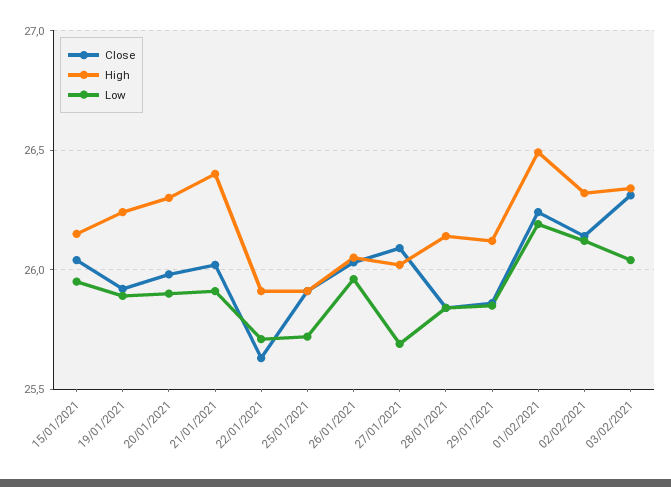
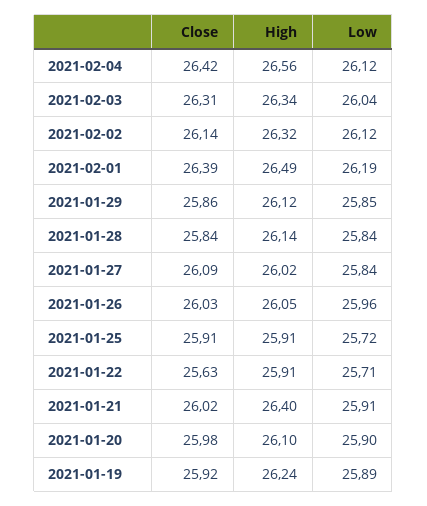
Close, 15/01/2021: 26.05 -> none
High, 15/01/2021: 26.15 -> none
Low, 15/01/2021: 25.95 -> none
High, 20/01/2021: 26.3 -> 26.1
Low, 27/01/2021: 25.7 -> 25.84
Close, 01/02/2021: 26.25 -> 26.39
Close, 2021-02-04: none -> 26.42
High, 2021-02-04: none -> 26.56
Low, 2021-02-04: none -> 26.12

